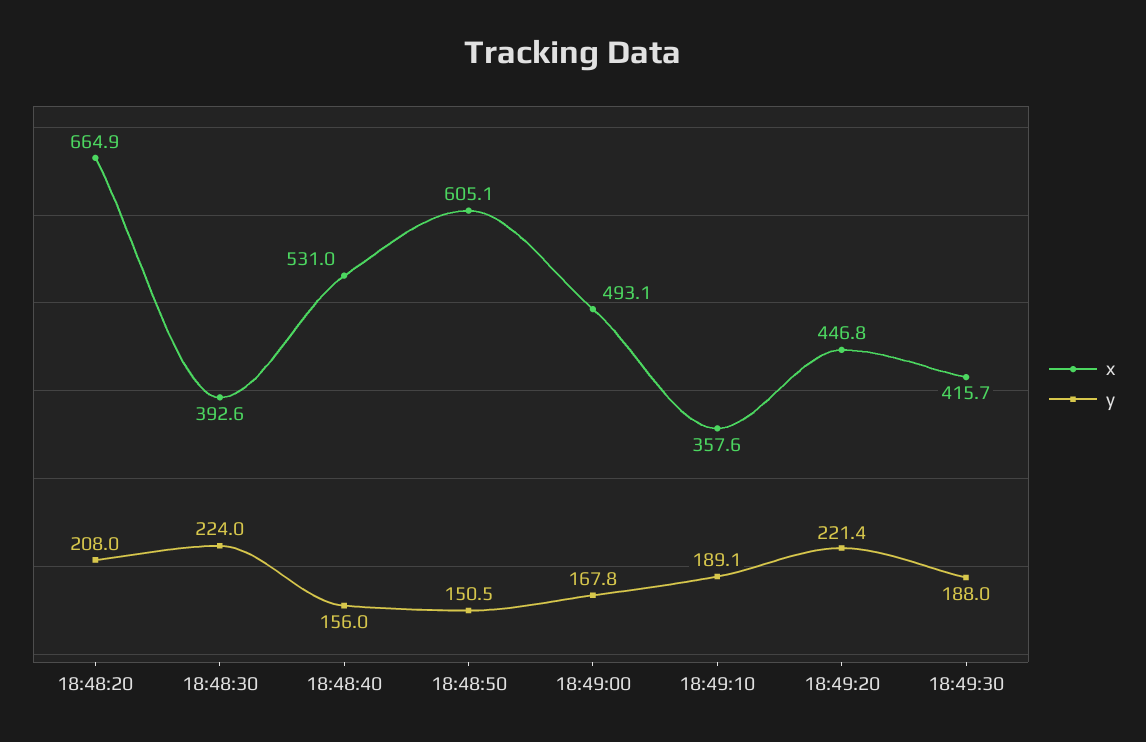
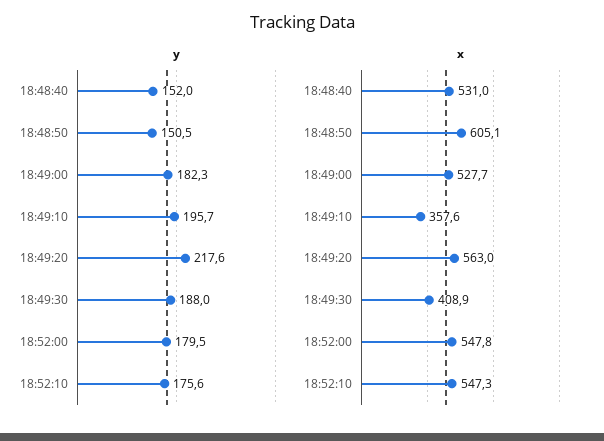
x, 18:48:20: 664.9 -> none
y, 18:48:20: 208 -> none
x, 18:48:30: 392.6 -> none
y, 18:48:30: 224 -> none
y, 18:48:40: 156 -> 152
x, 18:49:00: 493.1 -> 527.7
y, 18:49:00: 167.8 -> 182.3
y, 18:49:10: 189.1 -> 195.7
x, 18:49:20: 446.8 -> 563
y, 18:49:20: 221.4 -> 217.6
x, 18:49:30: 415.7 -> 408.9
y, 18:52:00: none -> 179.5
y, 18:52:10: none -> 175.6
x, 18:52:00: none -> 547.8
x, 18:52:10: none -> 547.3

